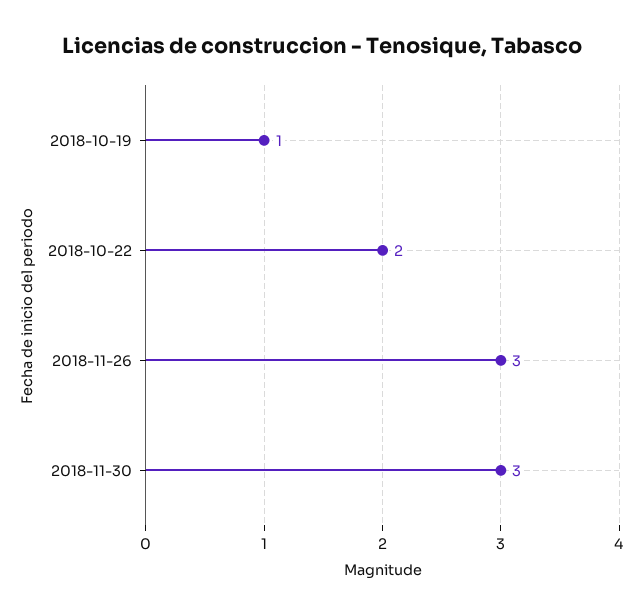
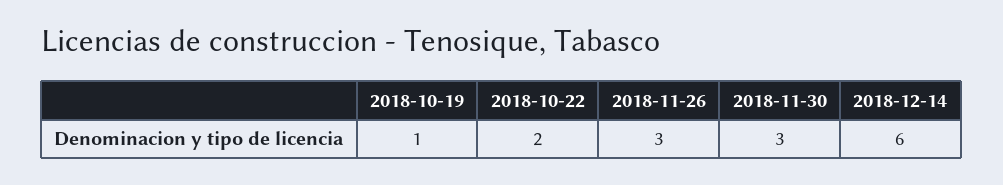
2018-12-14: none -> 6

